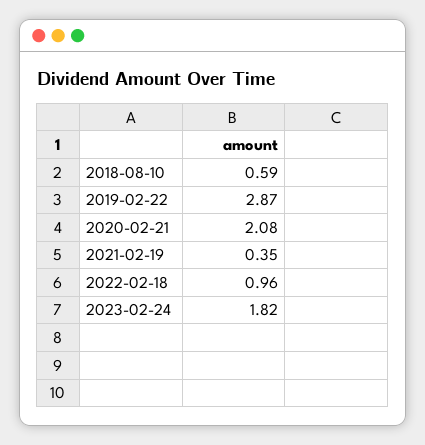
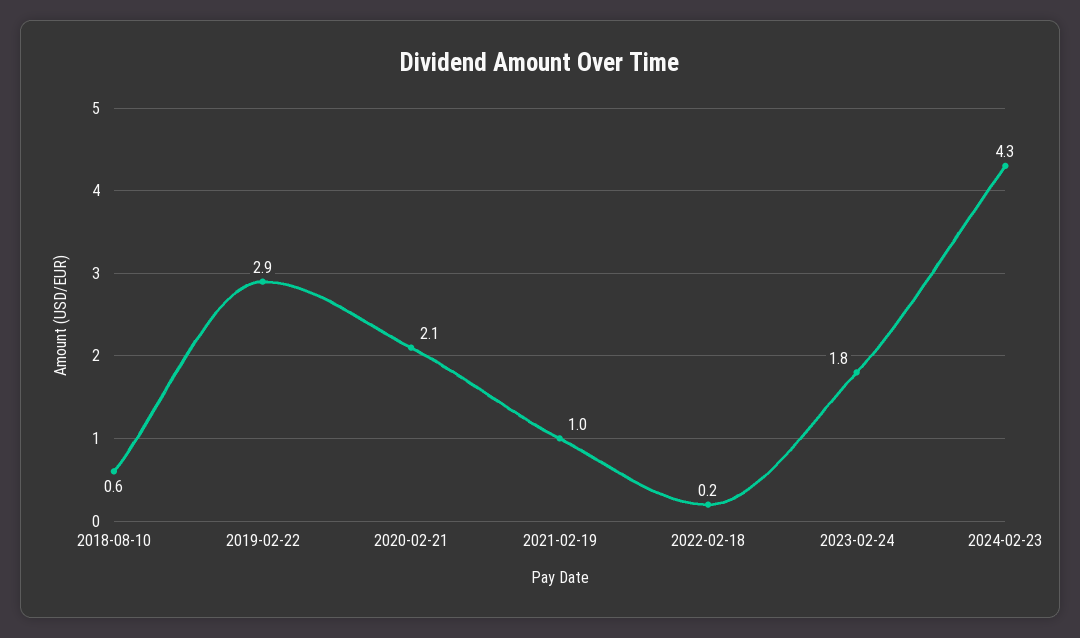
2021-02-19: 0.35 -> 1
2022-02-18: 0.96 -> 0.2
2024-02-23: none -> 4.3

